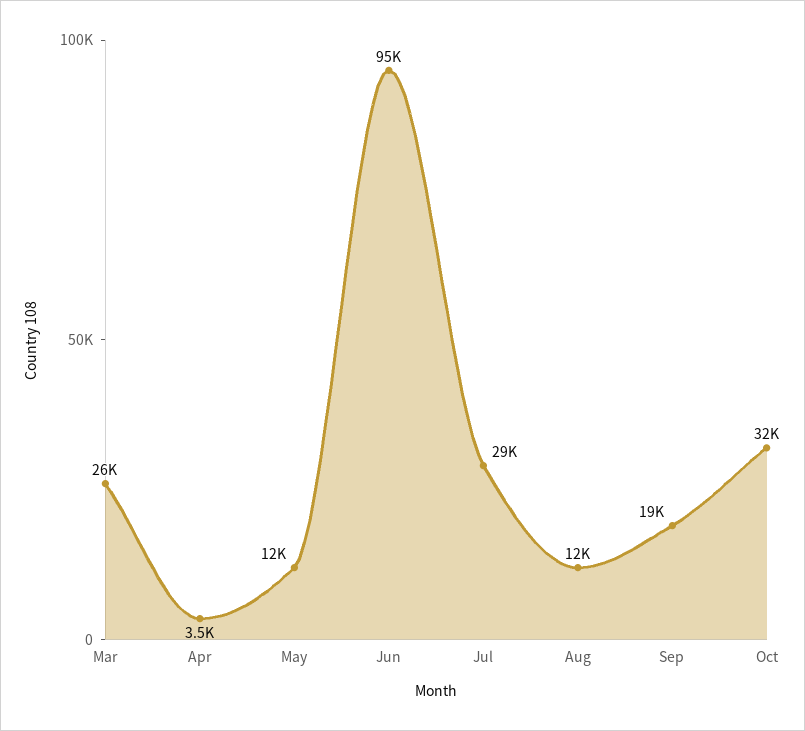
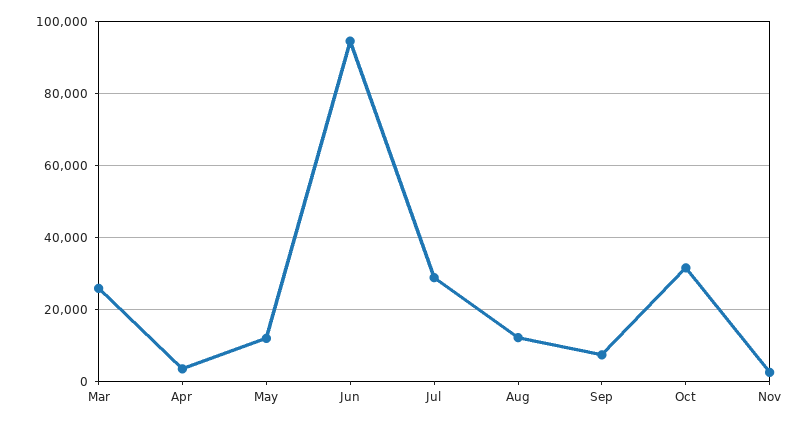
Sep: 19000 -> 8000
Nov: none -> 2000

